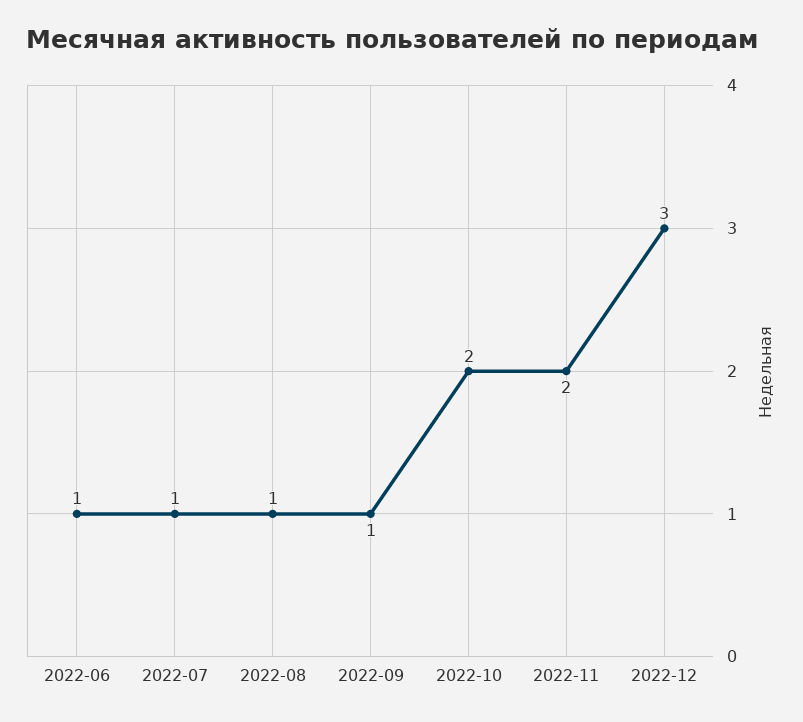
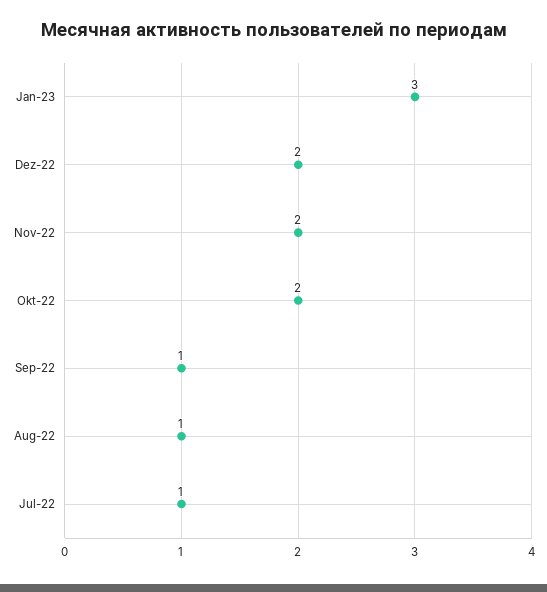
2022-06: 1 -> none
2022-12: 3 -> 2
Jan-23: none -> 3

